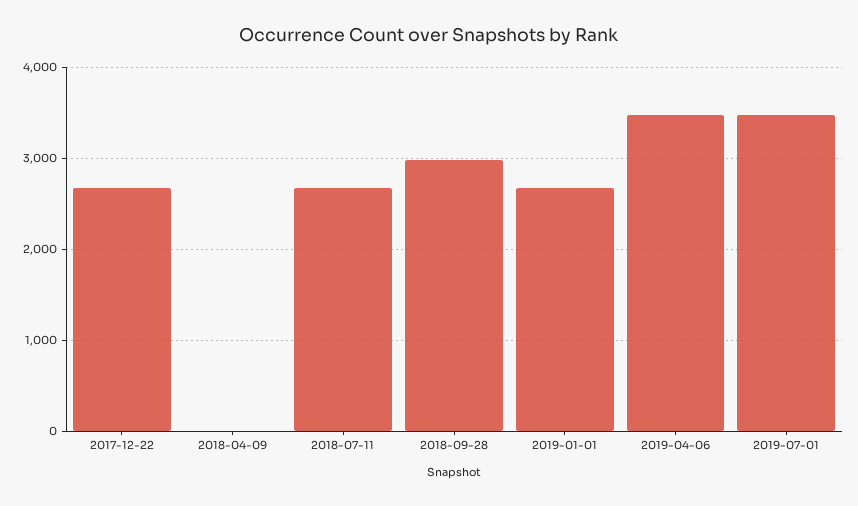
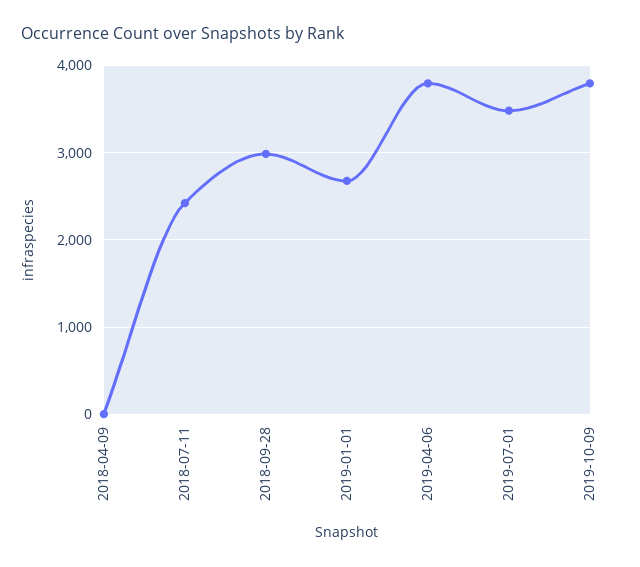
2017-12-22: 2700 -> none
2018-07-11: 2700 -> 2400
2019-04-06: 3500 -> 3800
2019-10-09: none -> 3800

